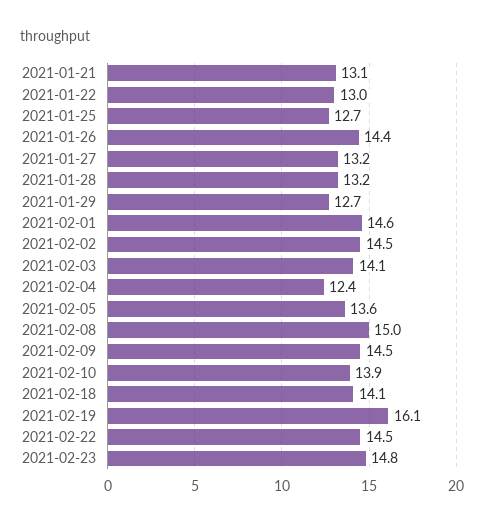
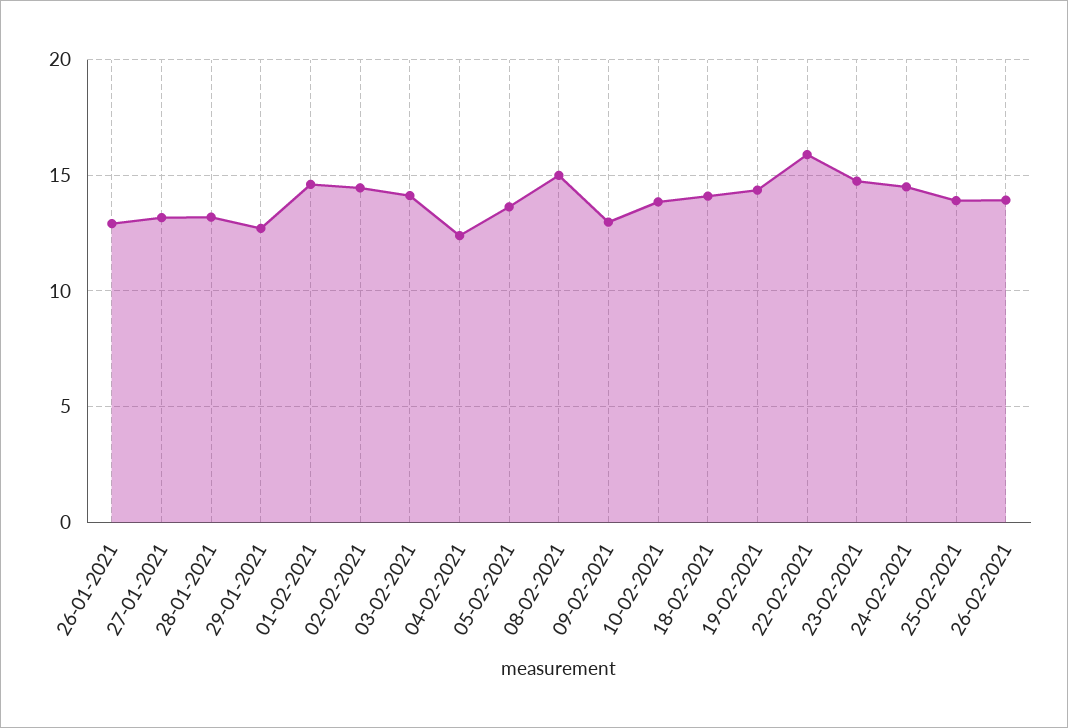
2021-01-21: 13.1 -> none
2021-01-22: 13 -> none
2021-01-25: 12.7 -> none
2021-01-26: 14.4 -> 13
2021-02-09: 14.5 -> 13
2021-02-19: 16.1 -> 14.5
2021-02-22: 14.5 -> 16
24-02-2021: none -> 14.5
25-02-2021: none -> 14
26-02-2021: none -> 14

